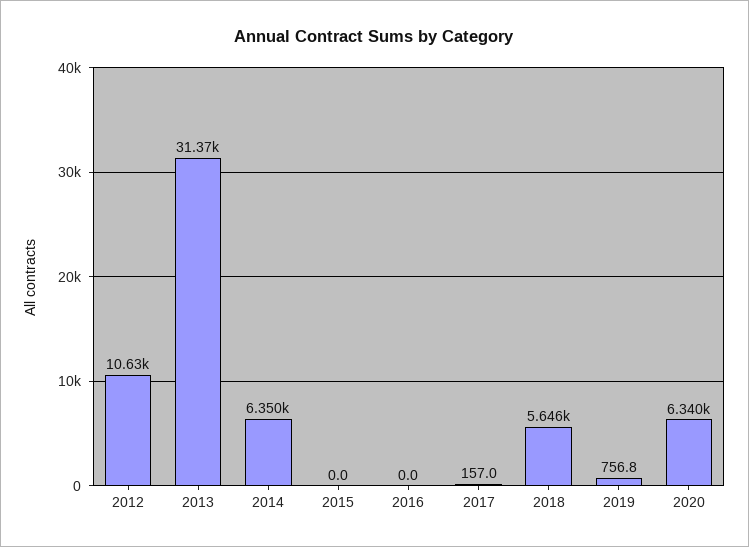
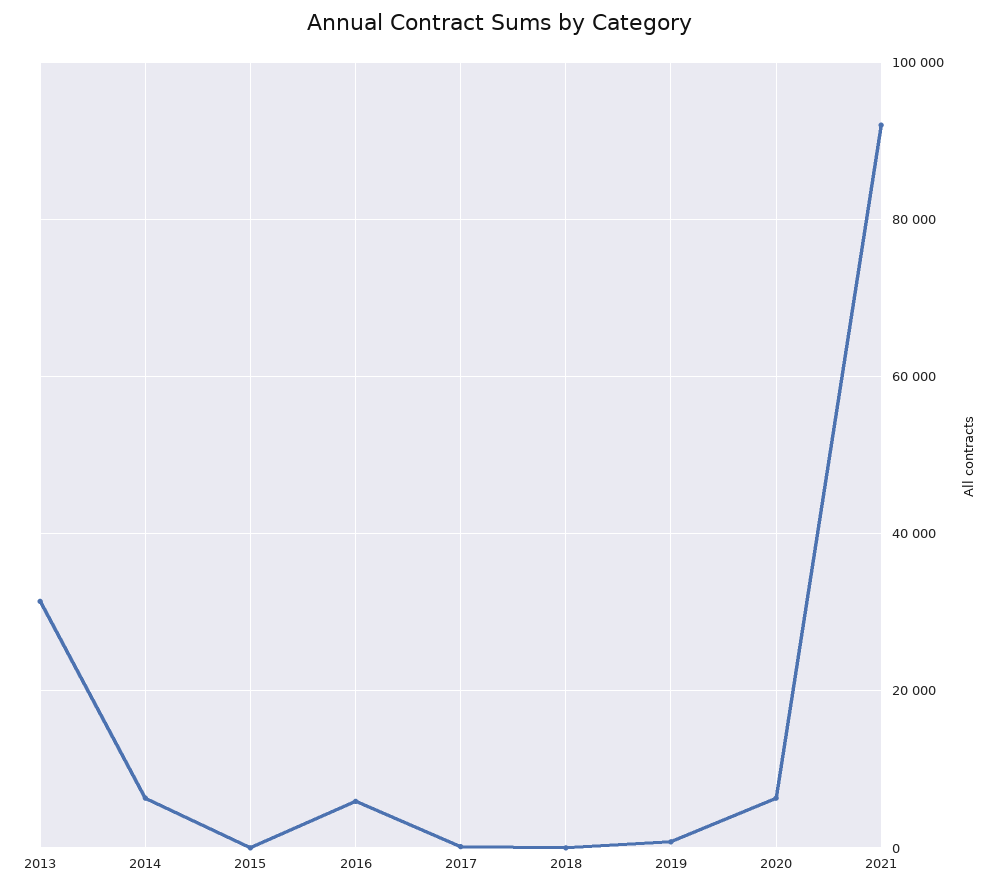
2012: 10630 -> none
2016: 0 -> 6000
2018: 5646 -> 0
2021: none -> 92000

